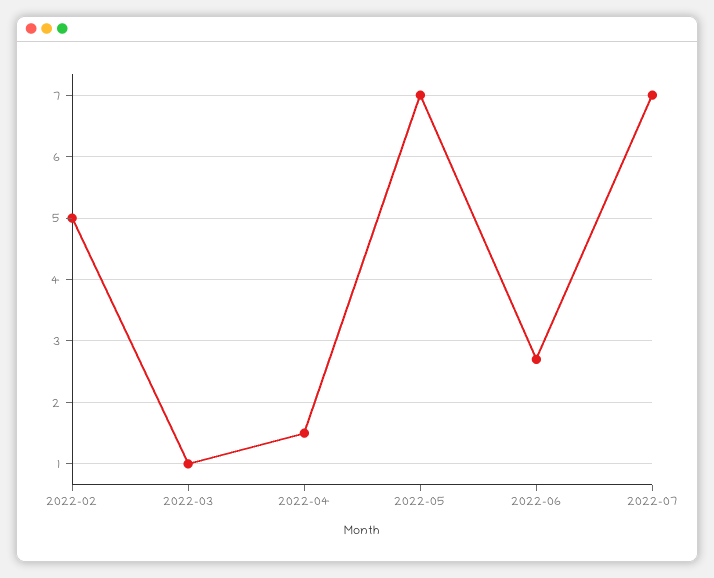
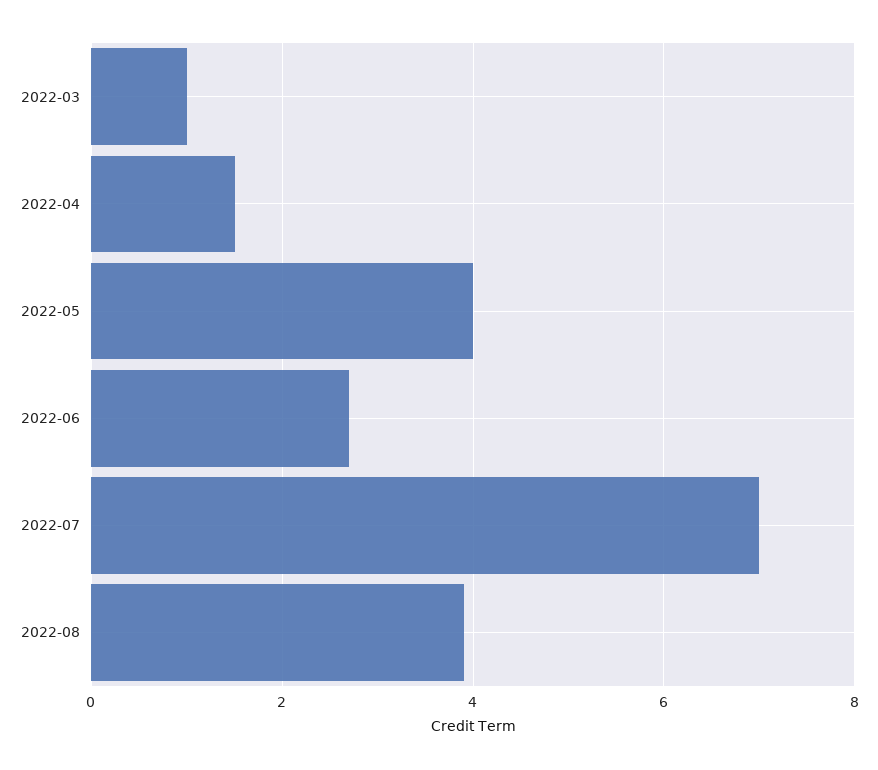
2022-02: 5 -> none
2022-05: 7 -> 4
2022-08: none -> 4

